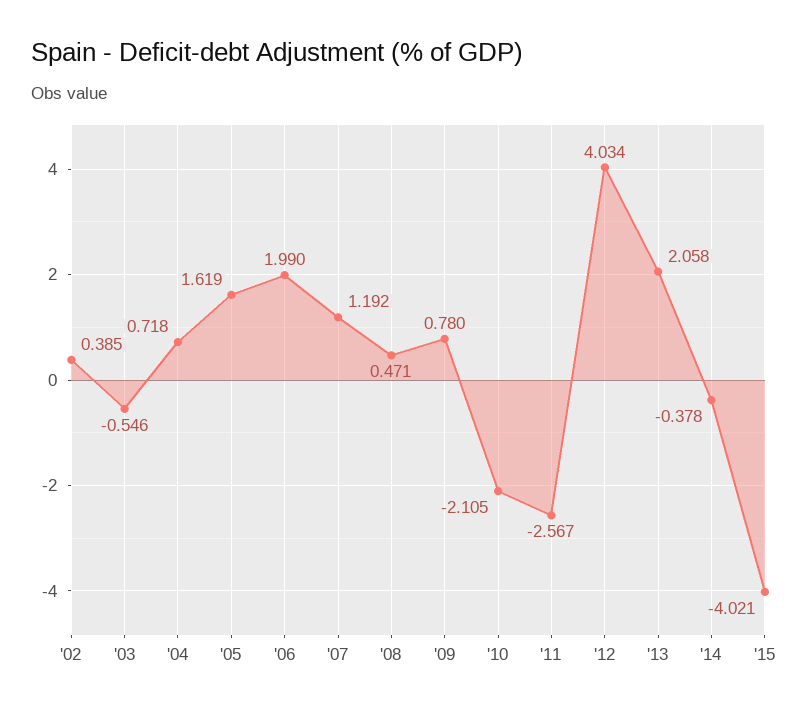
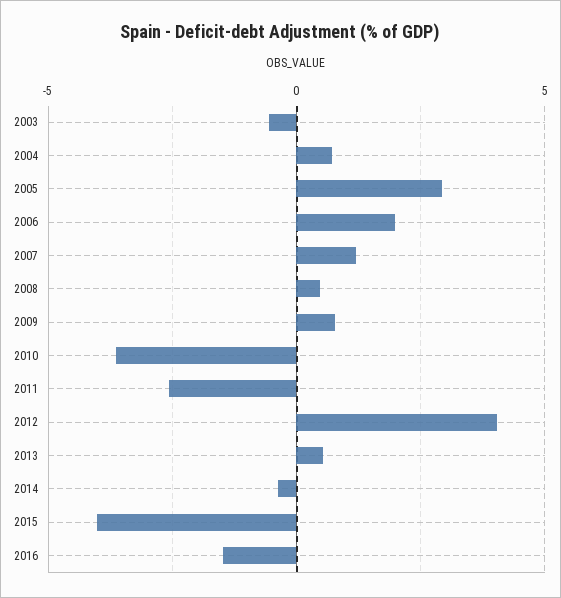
'02: 0.385 -> none
'05: 1.619 -> 3
'10: -2.105 -> -3.5
'13: 2.058 -> 0.5
2016: none -> -1.5

